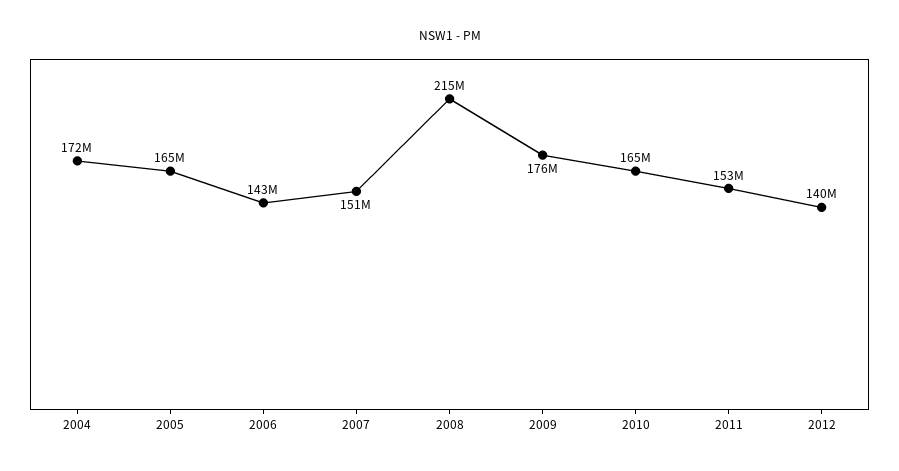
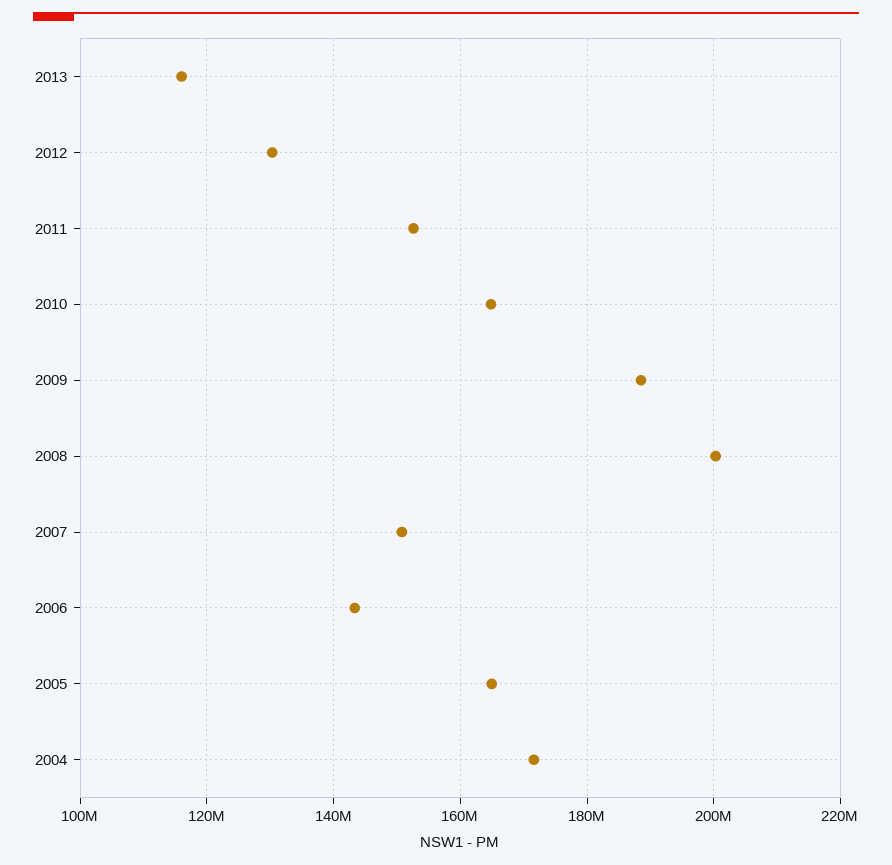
2008: 215000000 -> 200000000
2009: 176000000 -> 188000000
2012: 140000000 -> 130000000
2013: none -> 116000000

